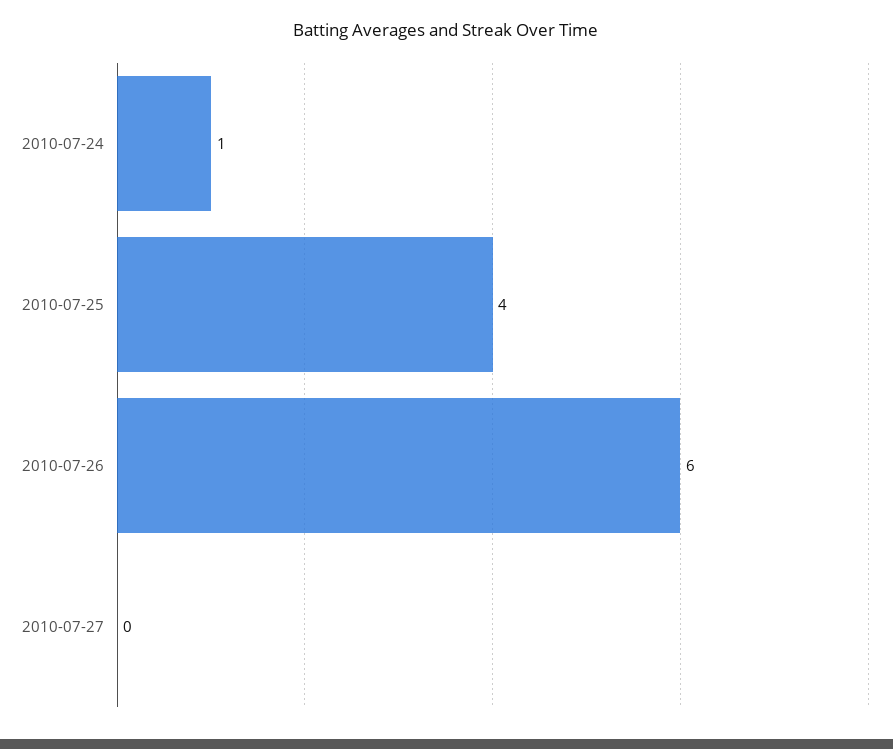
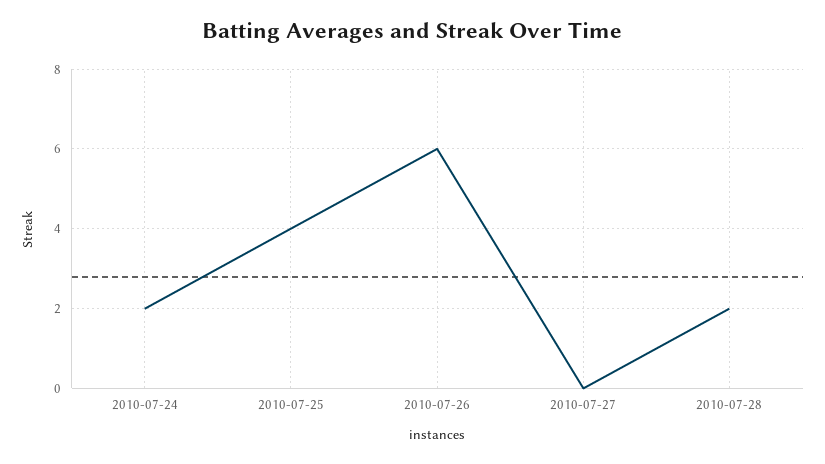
2010-07-24: 1 -> 2
2010-07-28: none -> 2

